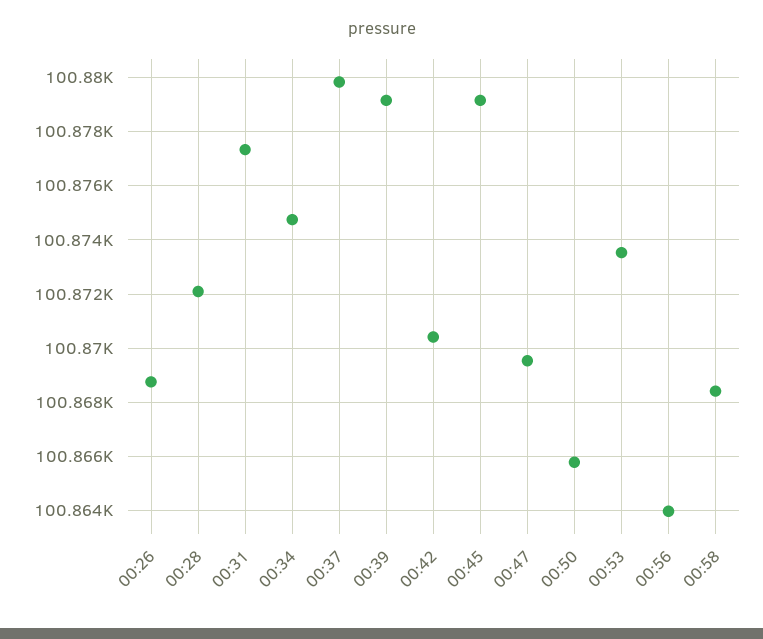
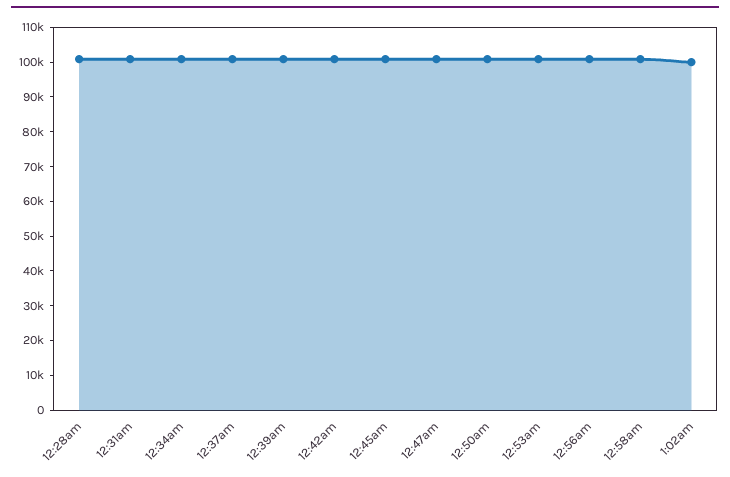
00:26: 100868.75 -> none
1:02am: none -> 100000

